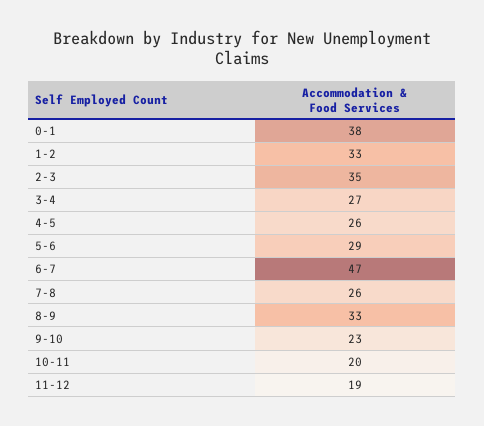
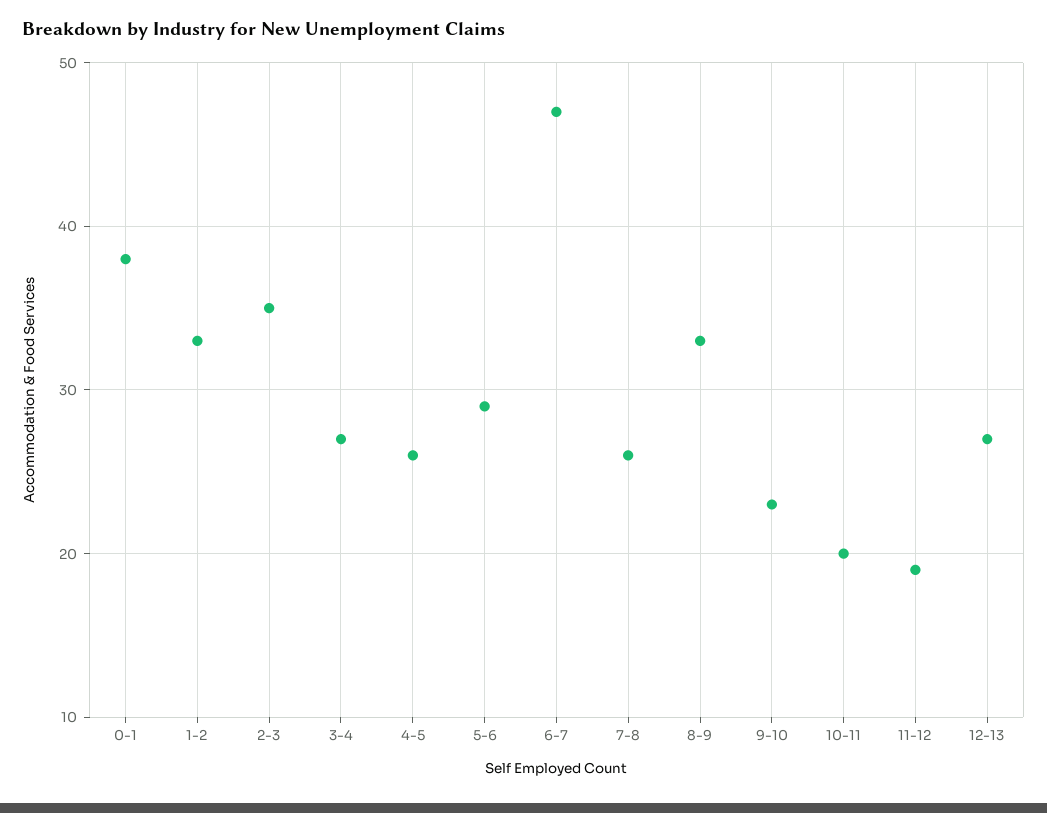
12-13: none -> 27

